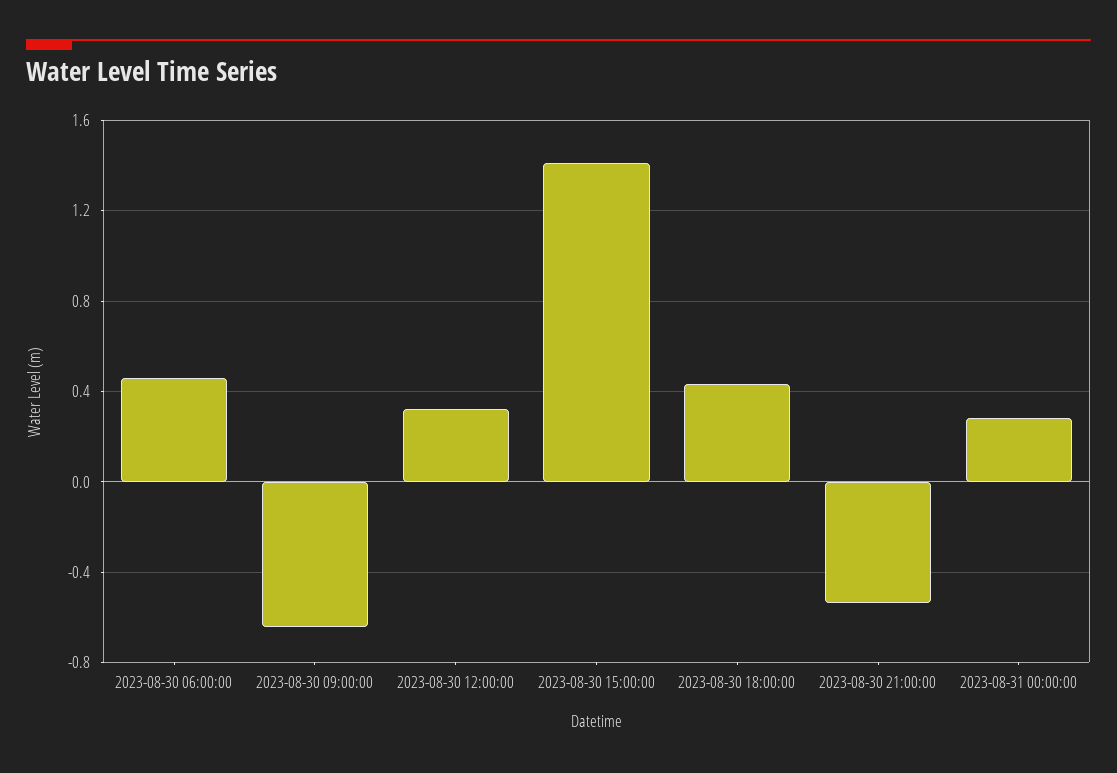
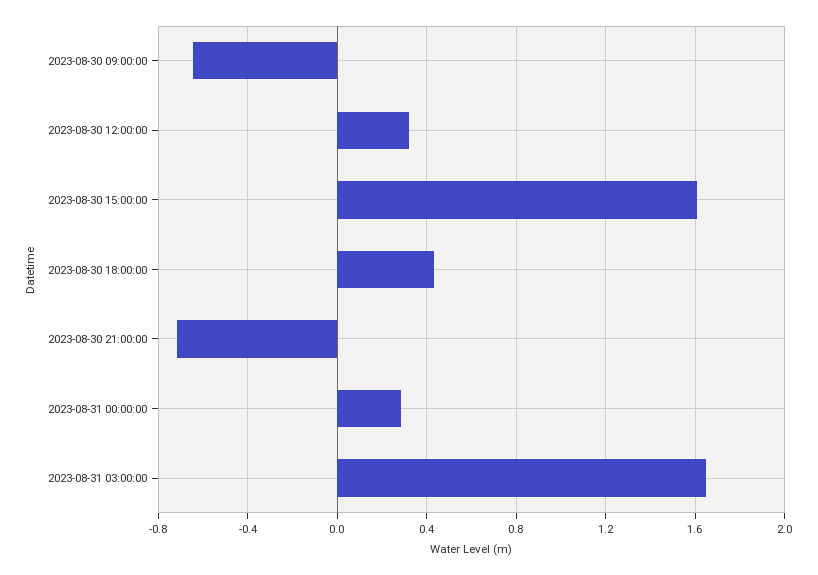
2023-08-30 06:00:00: 0.45 -> none
2023-08-30 15:00:00: 1.4 -> 1.6
2023-08-30 21:00:00: -0.55 -> -0.7
2023-08-31 03:00:00: none -> 1.65

